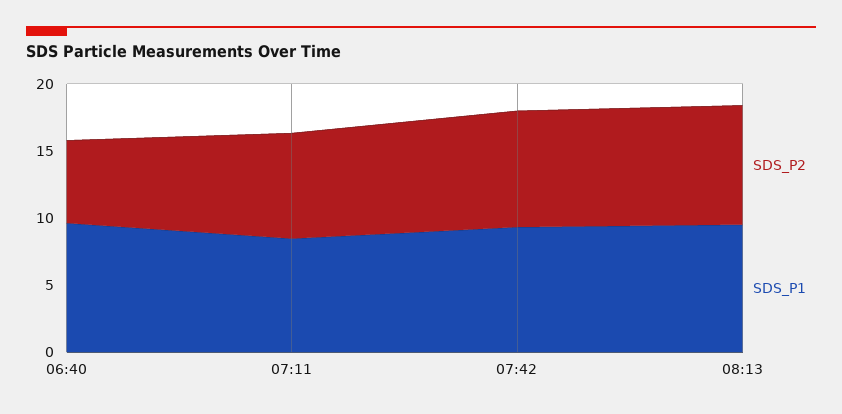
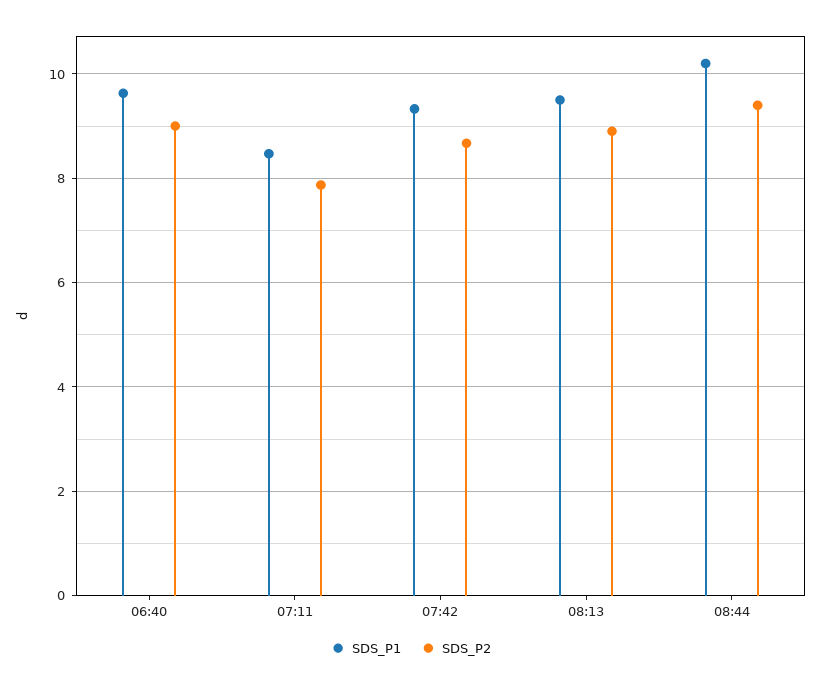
SDS_P2, 06:40: 6 -> 9
SDS_P1, 08:44: none -> 10.2
SDS_P2, 08:44: none -> 9.4

